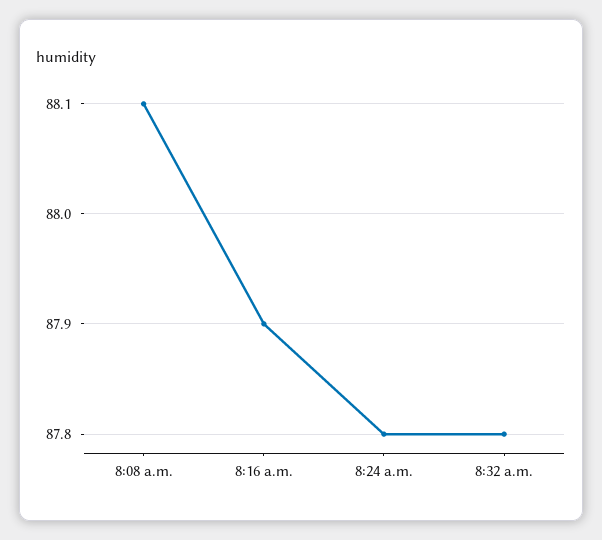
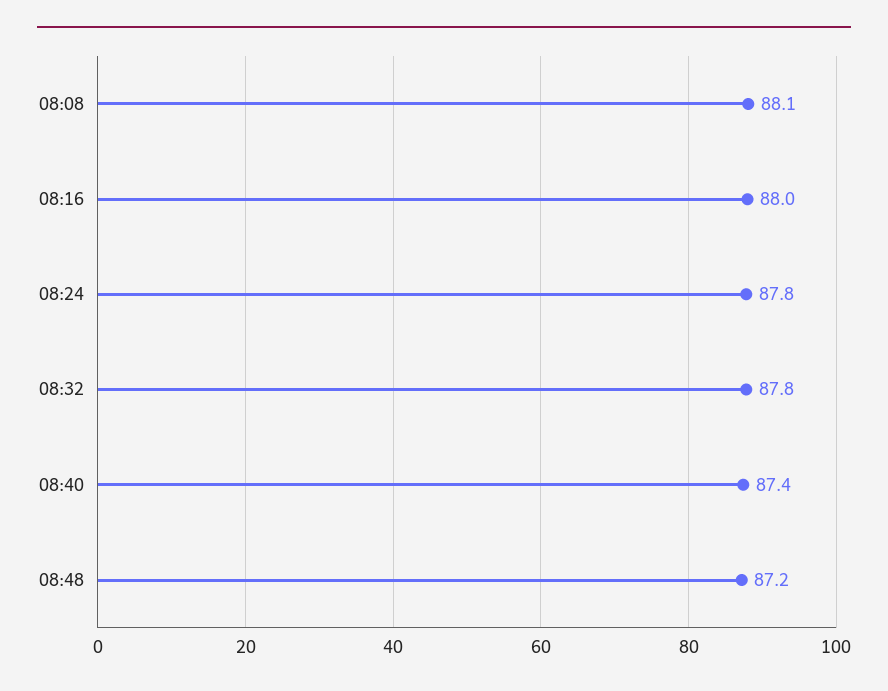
8:16 a.m.: 87.9 -> 88
08:40: none -> 87.4
08:48: none -> 87.2

